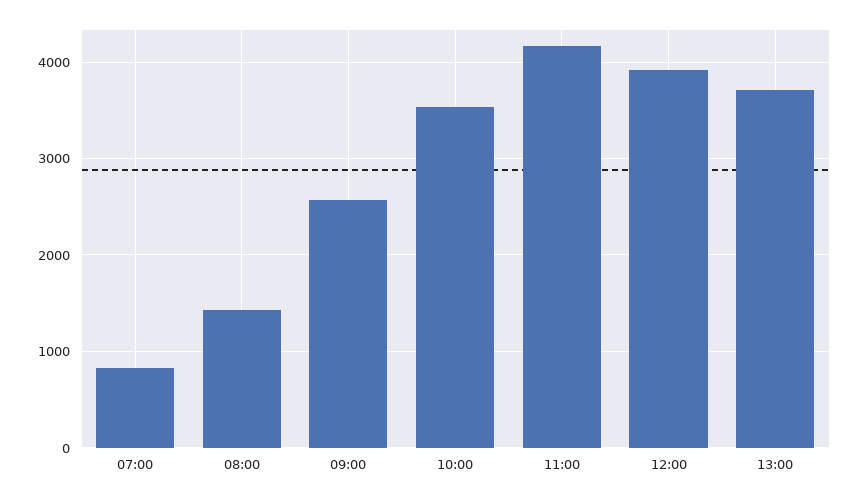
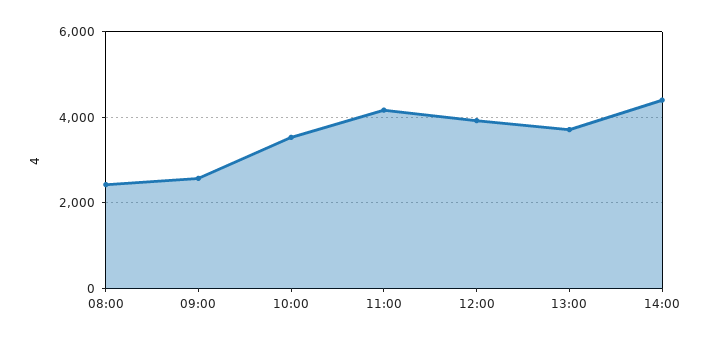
07:00: 800 -> none
08:00: 1400 -> 2400
14:00: none -> 4400

